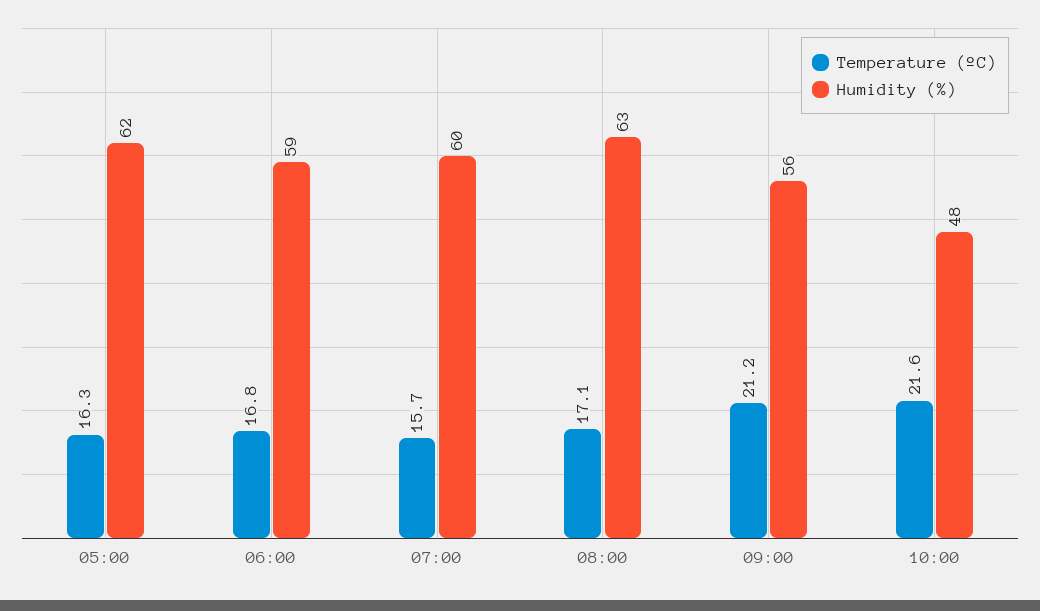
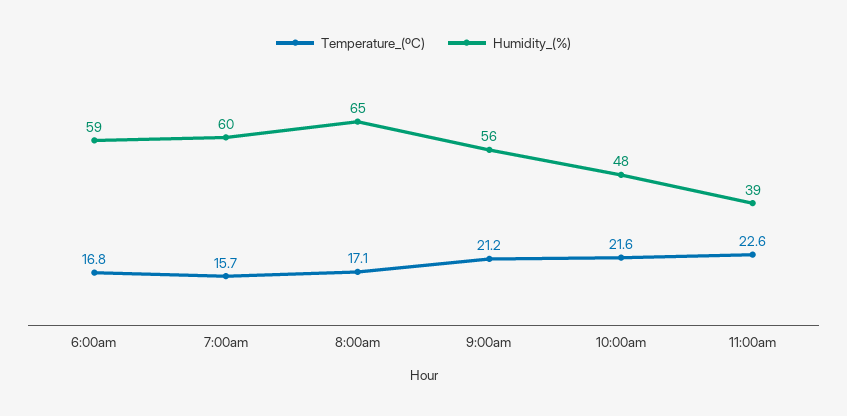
Temperature (ºC), 05:00: 16.3 -> none
Humidity (%), 05:00: 62 -> none
Humidity (%), 08:00: 63 -> 65
Temperature (ºC), 11:00am: none -> 22.6
Humidity (%), 11:00am: none -> 39

